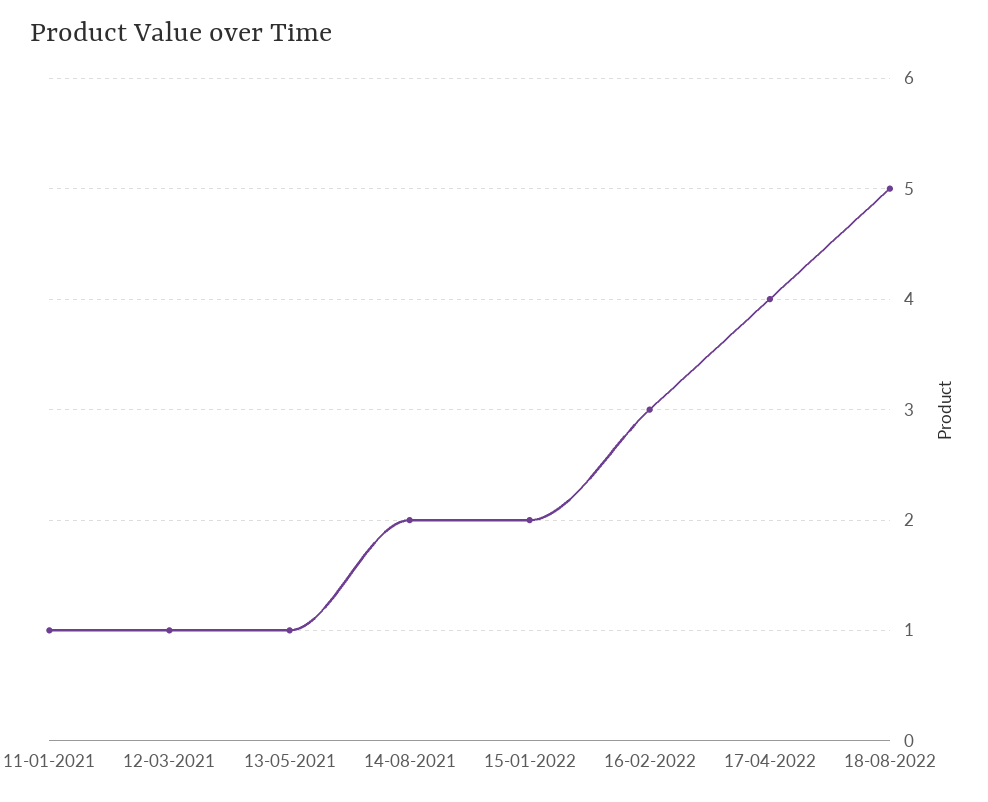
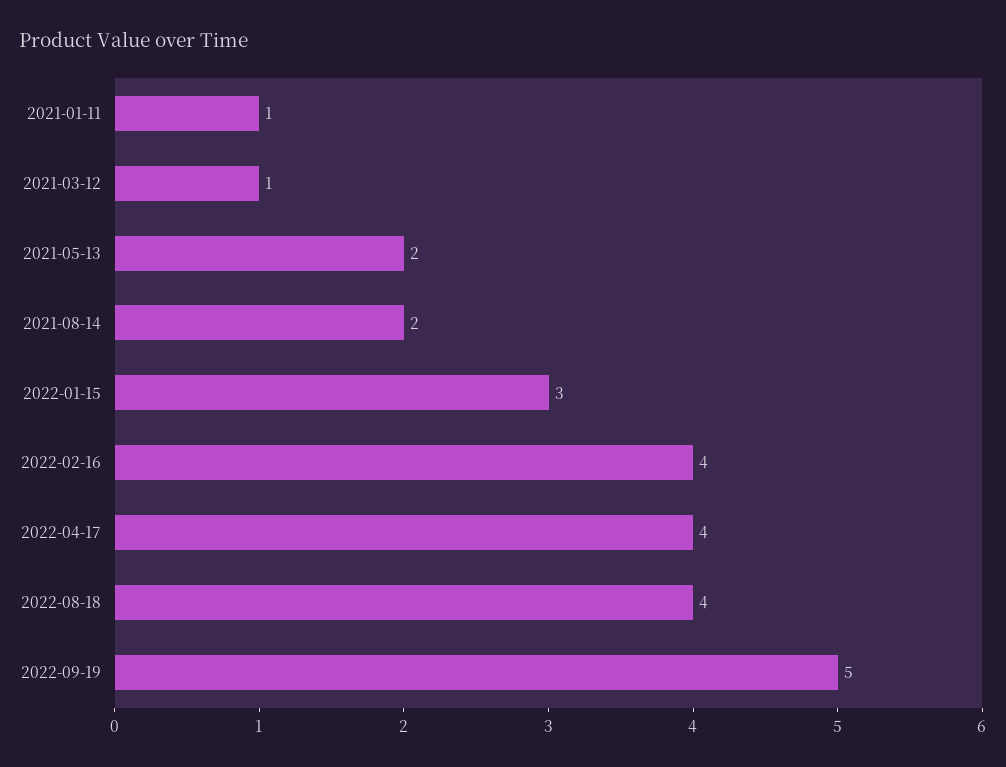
13-05-2021: 1 -> 2
15-01-2022: 2 -> 3
16-02-2022: 3 -> 4
18-08-2022: 5 -> 4
2022-09-19: none -> 5

